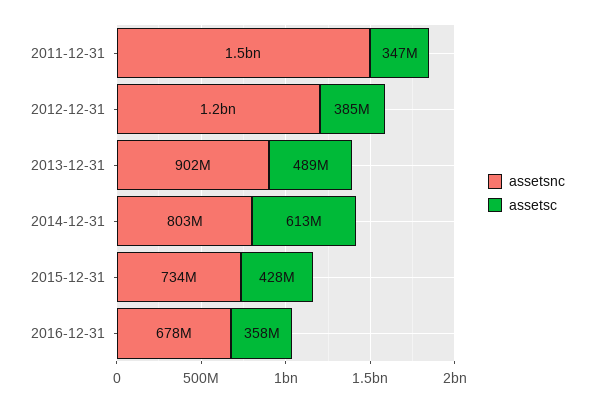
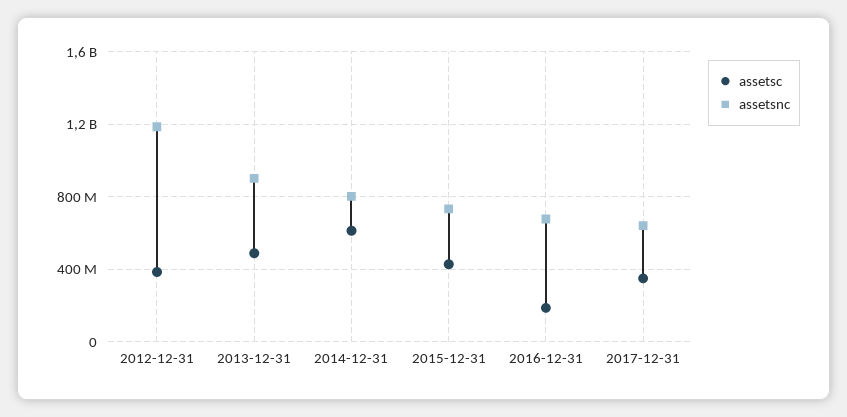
assetsnc, 2011-12-31: 1500000000 -> none
assetsc, 2011-12-31: 347000000 -> none
assetsc, 2016-12-31: 358000000 -> 200000000
assetsc, 2017-12-31: none -> 350000000
assetsnc, 2017-12-31: none -> 650000000

